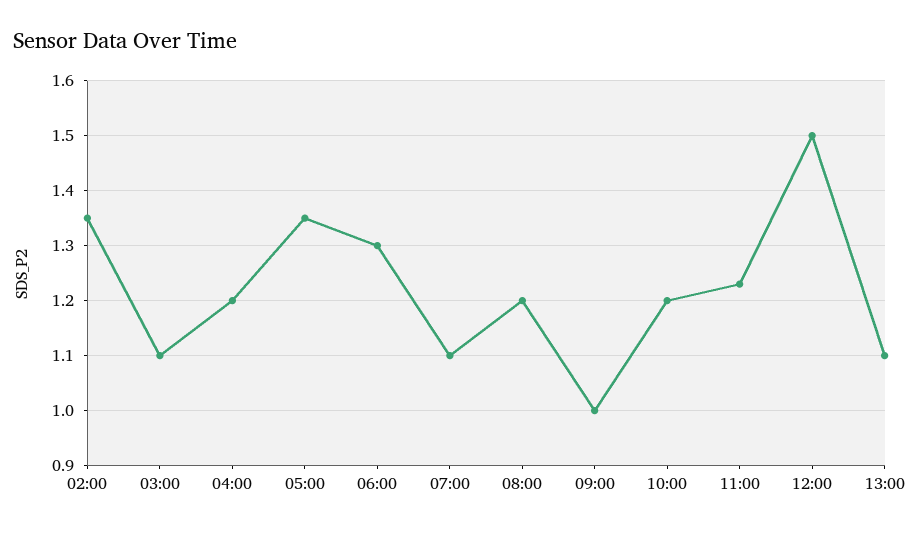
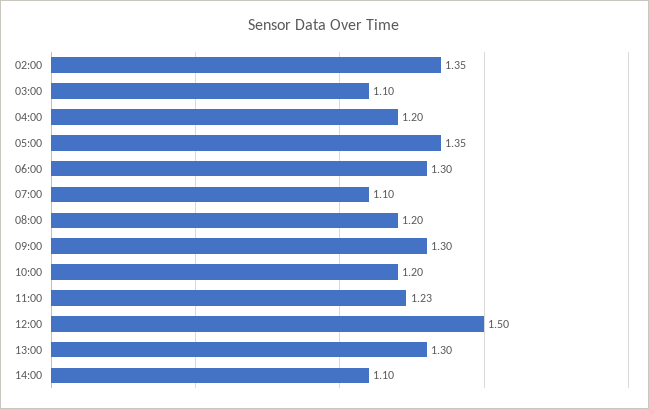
09:00: 1 -> 1.3
13:00: 1.1 -> 1.3
14:00: none -> 1.1

